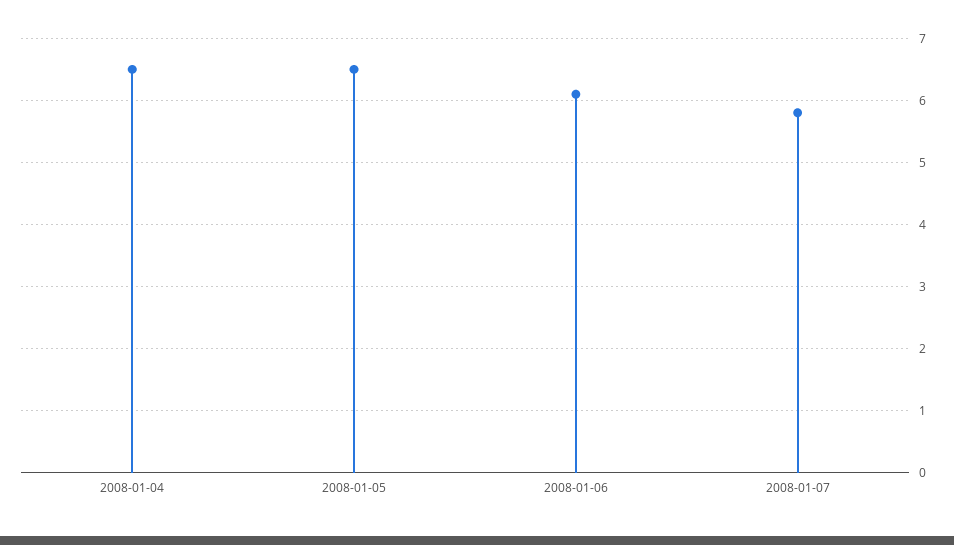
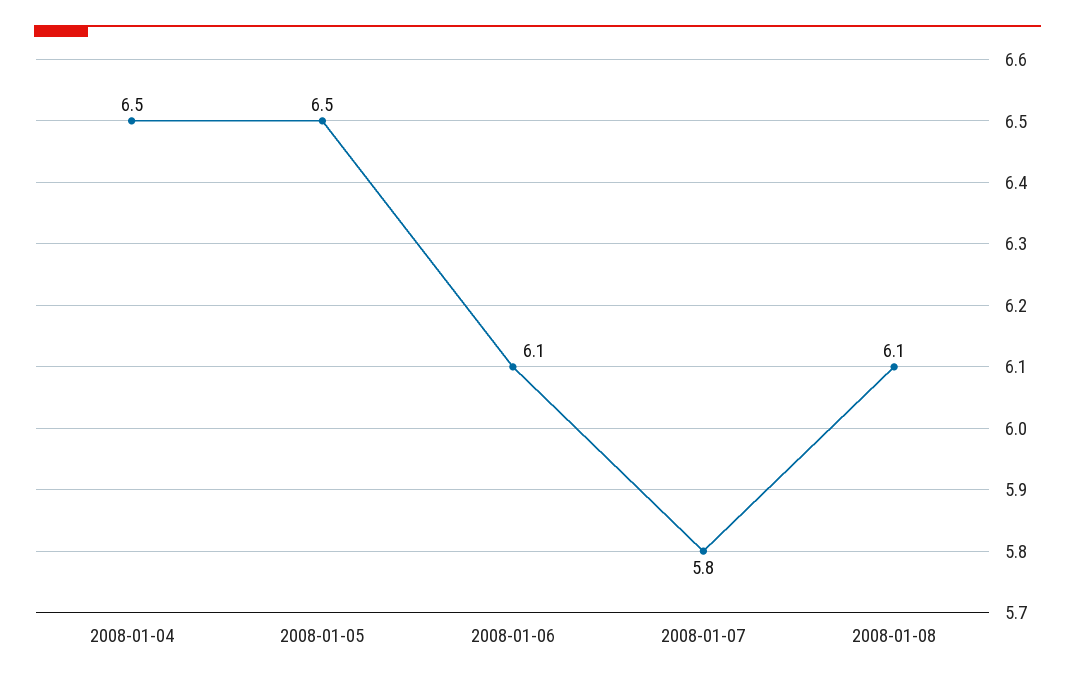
2008-01-08: none -> 6.1

